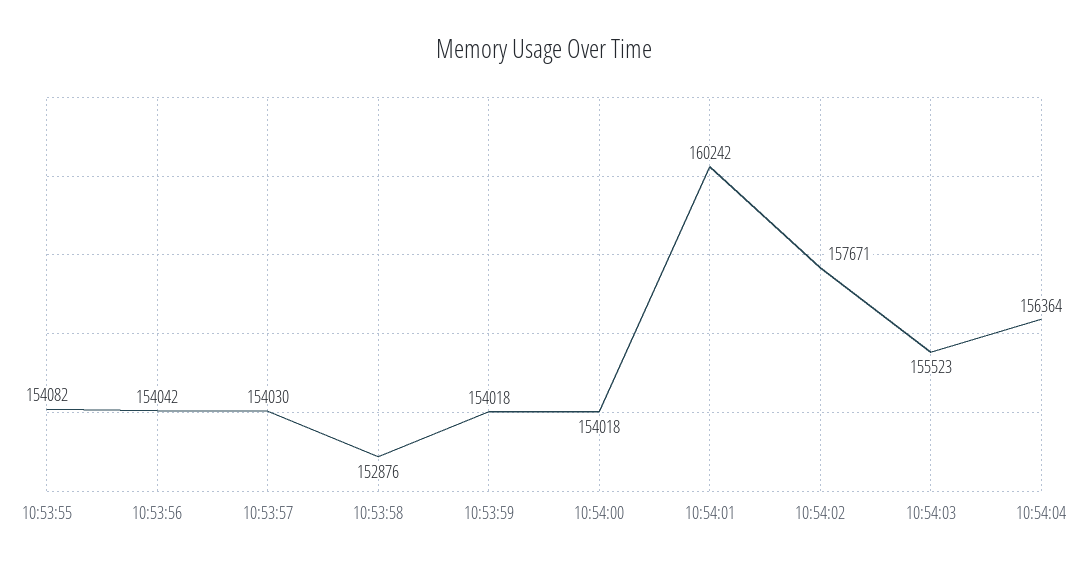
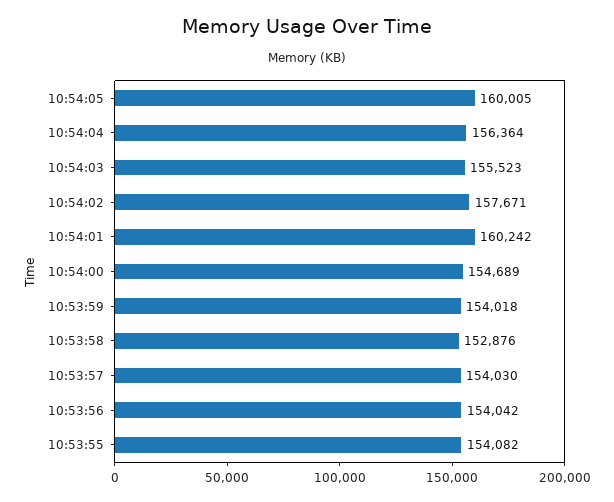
10:54:00: 154018 -> 154689
10:54:05: none -> 160005

